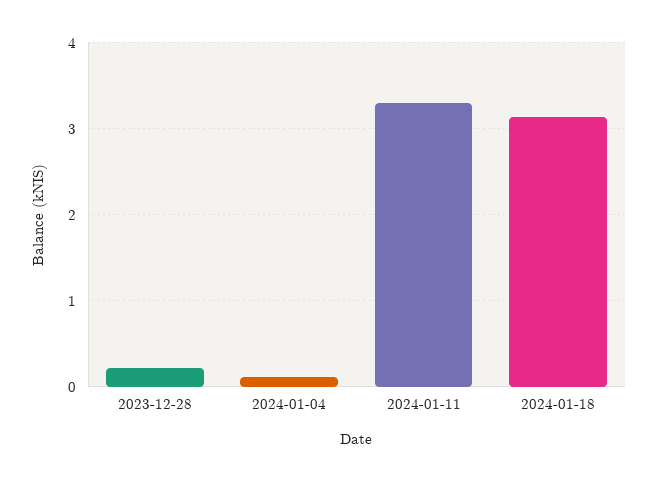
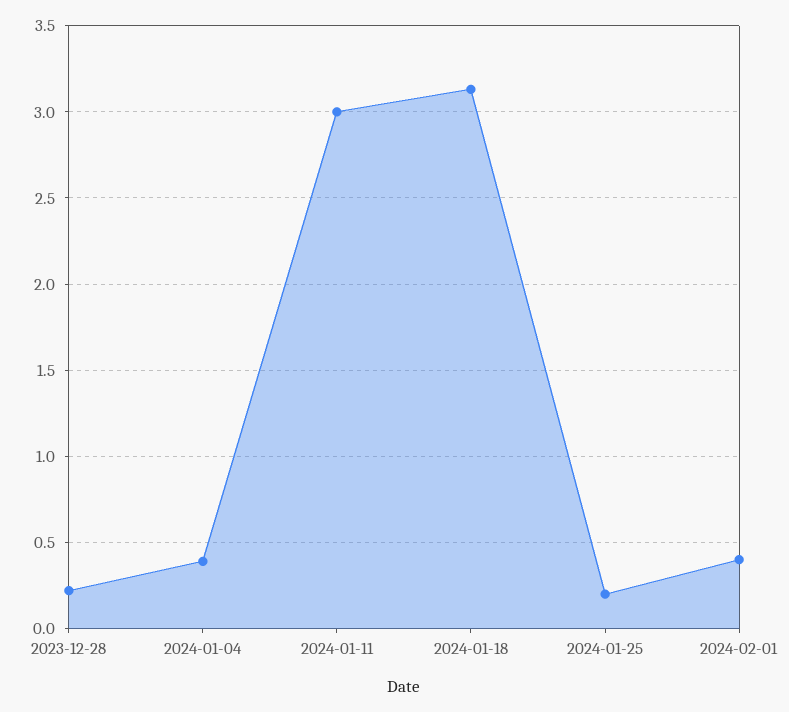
2024-01-04: 0.1 -> 0.4
2024-01-11: 3.3 -> 3
2024-01-25: none -> 0.2
2024-02-01: none -> 0.4

